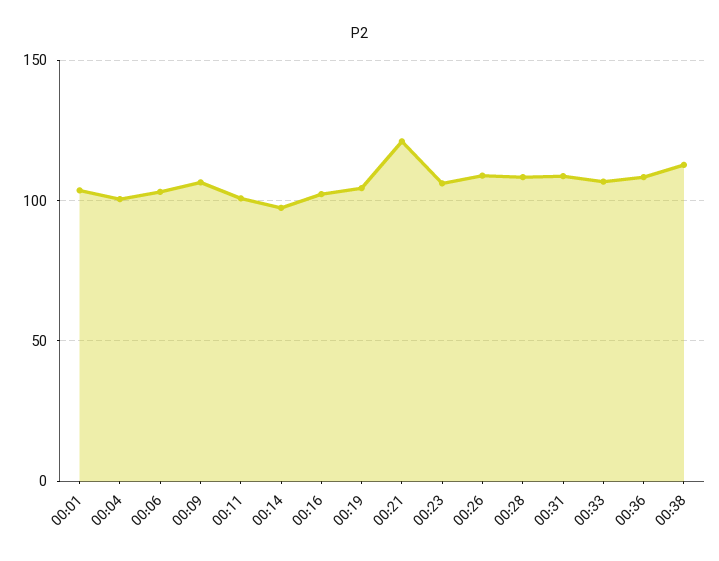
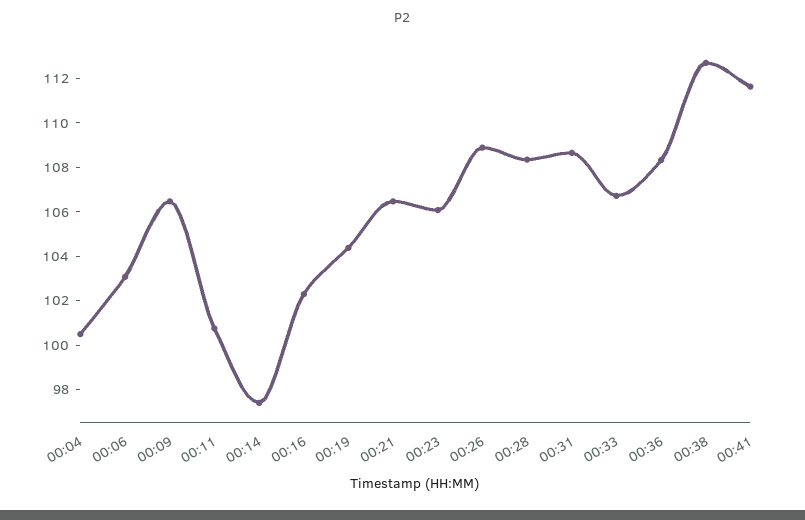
00:01: 105 -> none
00:21: 120 -> 106.5
00:41: none -> 111.5

